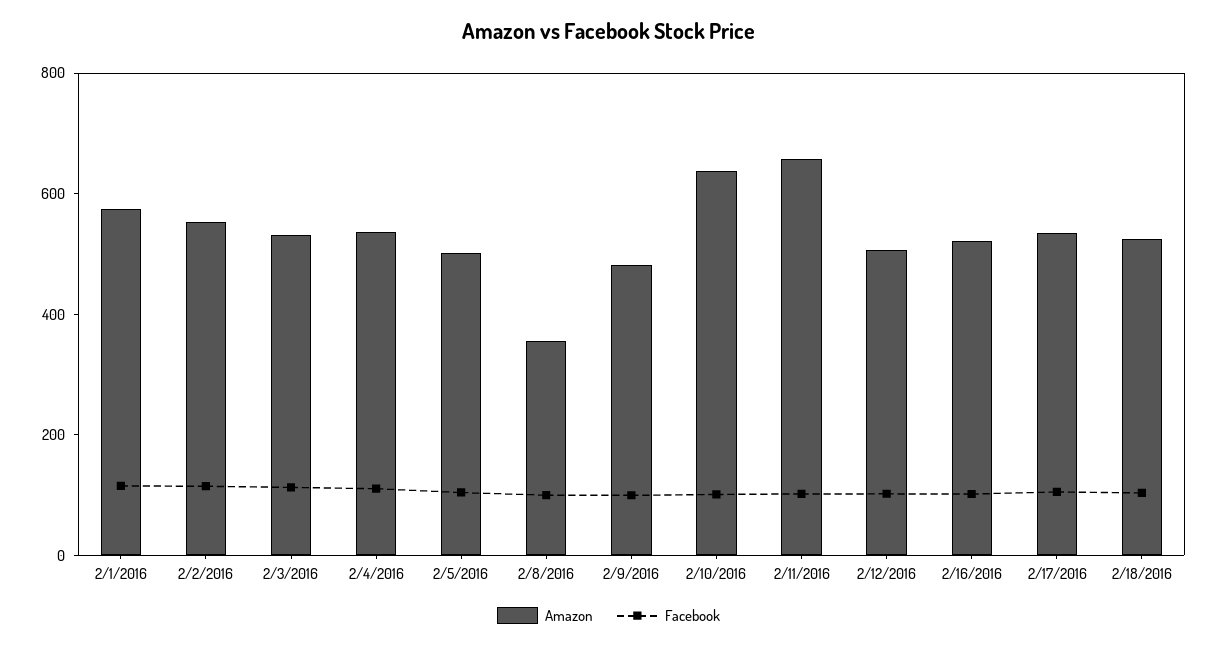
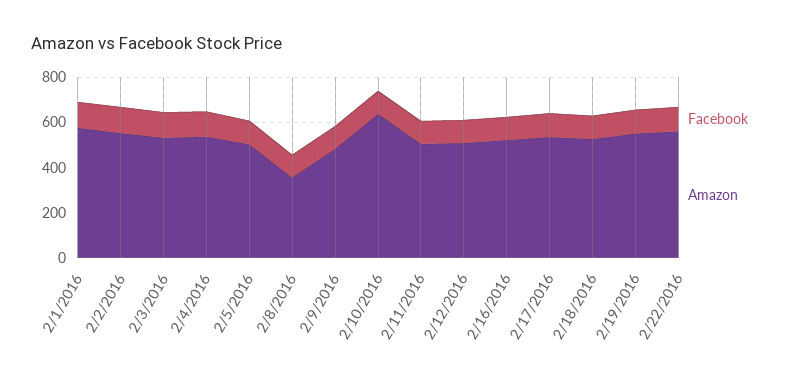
Amazon, 2/11/2016: 650 -> 500
Facebook, 2/19/2016: none -> 100
Amazon, 2/19/2016: none -> 550
Facebook, 2/22/2016: none -> 100
Amazon, 2/22/2016: none -> 550

